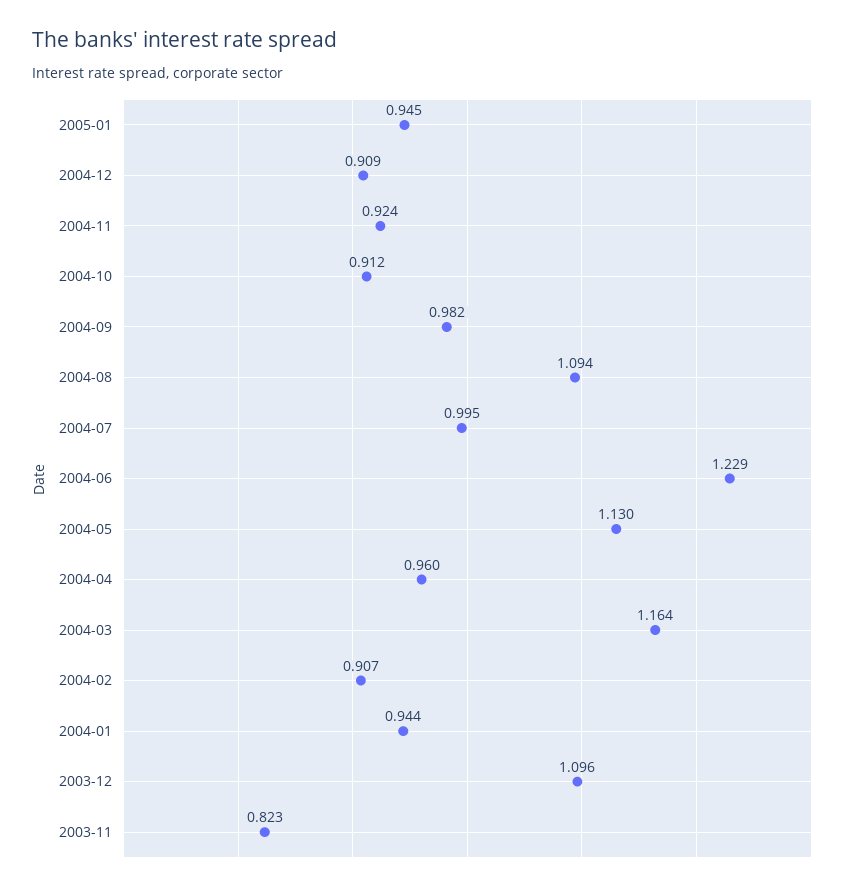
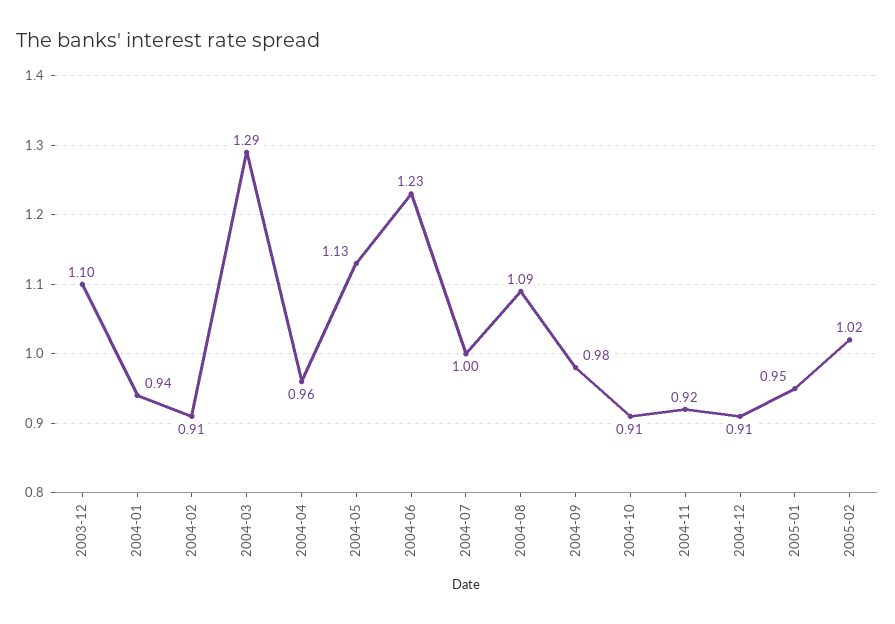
2004-03: 1.164 -> 1.29
2003-11: 0.823 -> none
2005-02: none -> 1.02

